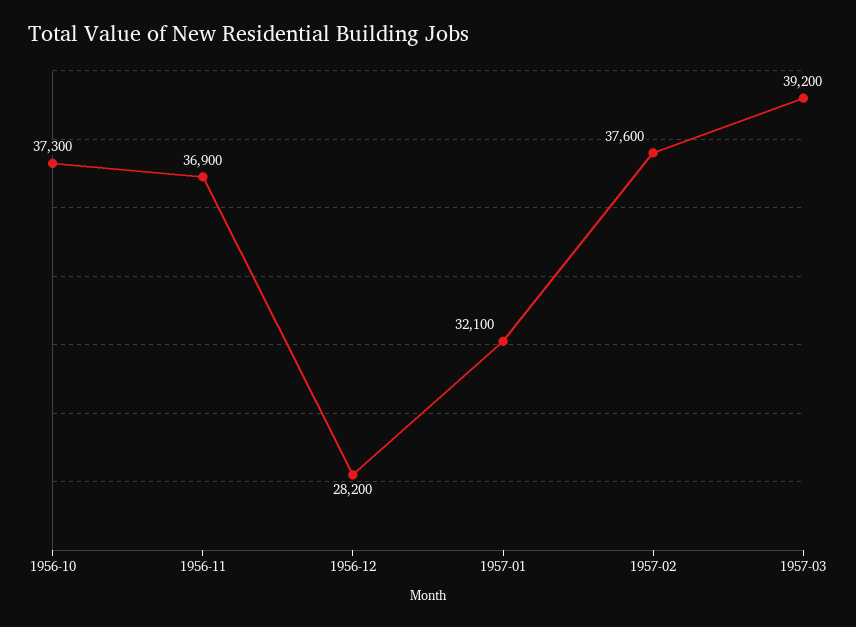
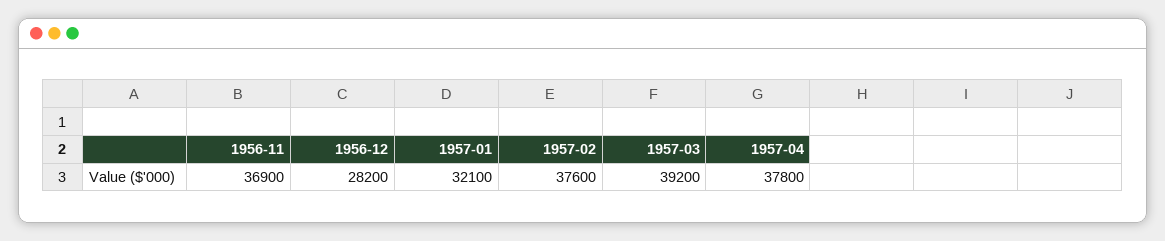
1956-10: 37300 -> none
1957-04: none -> 37800

